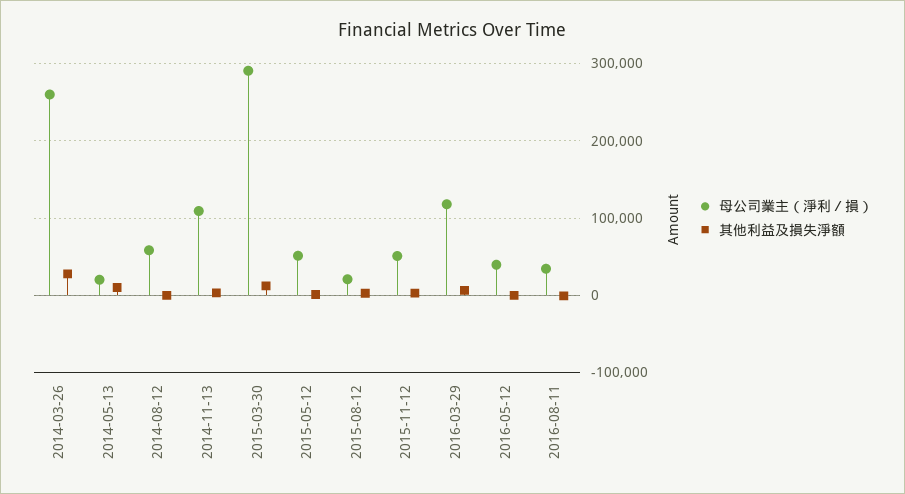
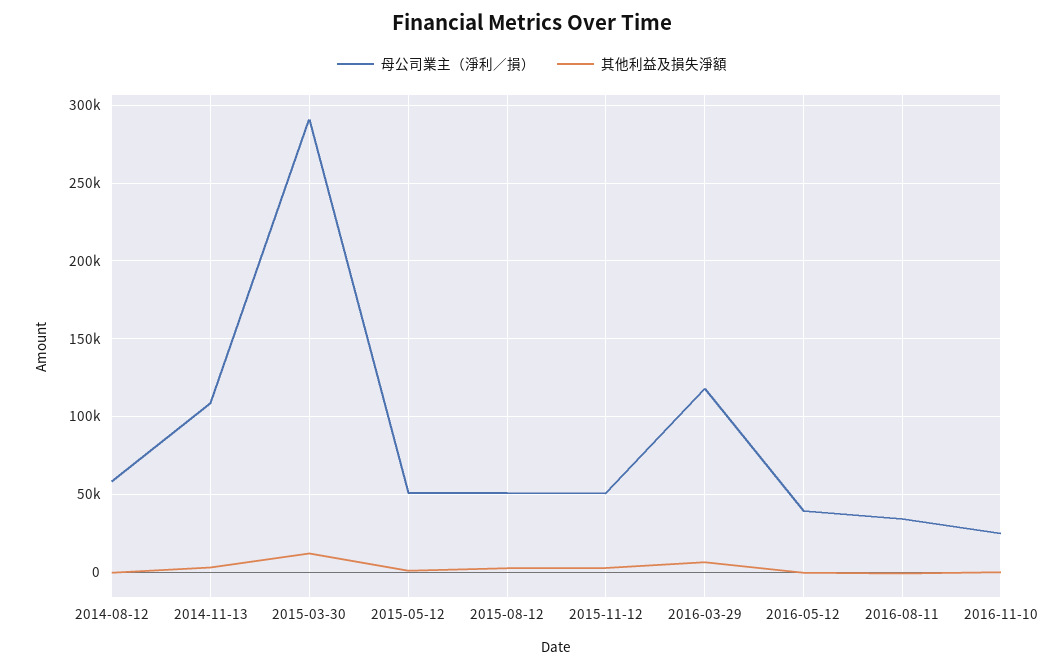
母公司業主（淨利／損）, 2014-03-26: 260000 -> none
其他利益及損失淨額, 2014-03-26: 30000 -> none
母公司業主（淨利／損）, 2014-05-13: 20000 -> none
其他利益及損失淨額, 2014-05-13: 10000 -> none
母公司業主（淨利／損）, 2015-08-12: 20000 -> 50000
母公司業主（淨利／損）, 2016-11-10: none -> 25000
其他利益及損失淨額, 2016-11-10: none -> 0

